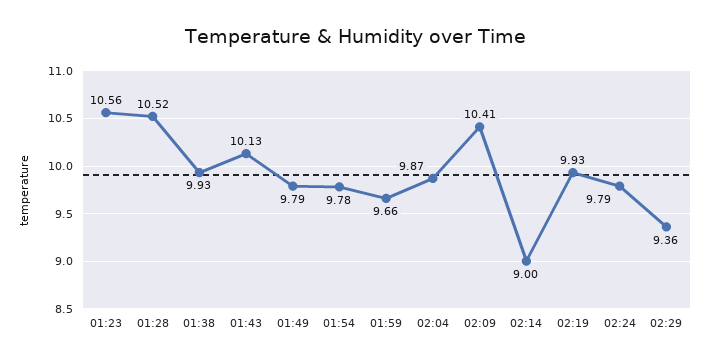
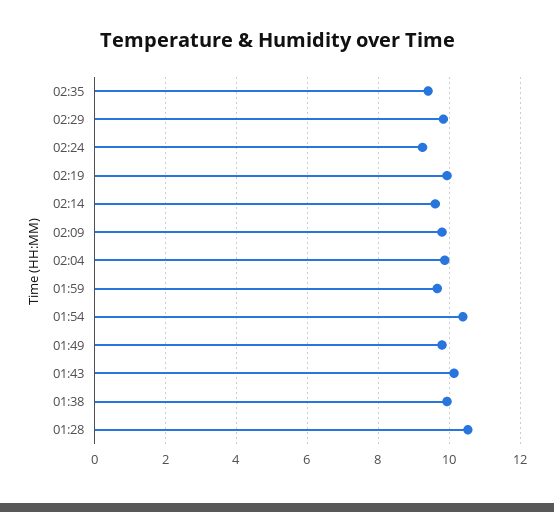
01:23: 10.56 -> none
01:54: 9.78 -> 10.4
02:09: 10.41 -> 9.8
02:14: 9 -> 9.6
02:24: 9.79 -> 9.2
02:29: 9.36 -> 9.8
02:35: none -> 9.4

